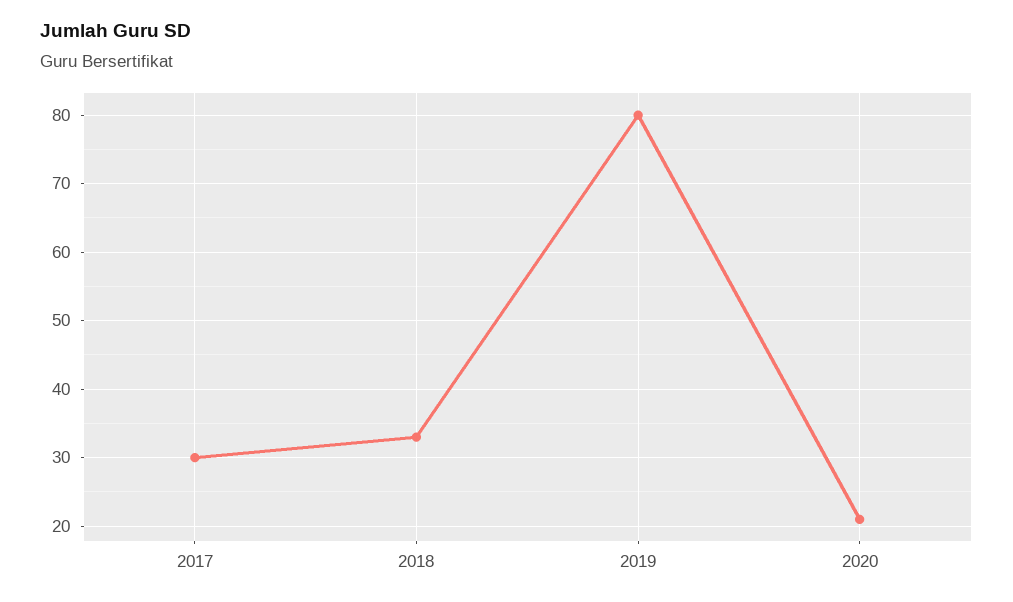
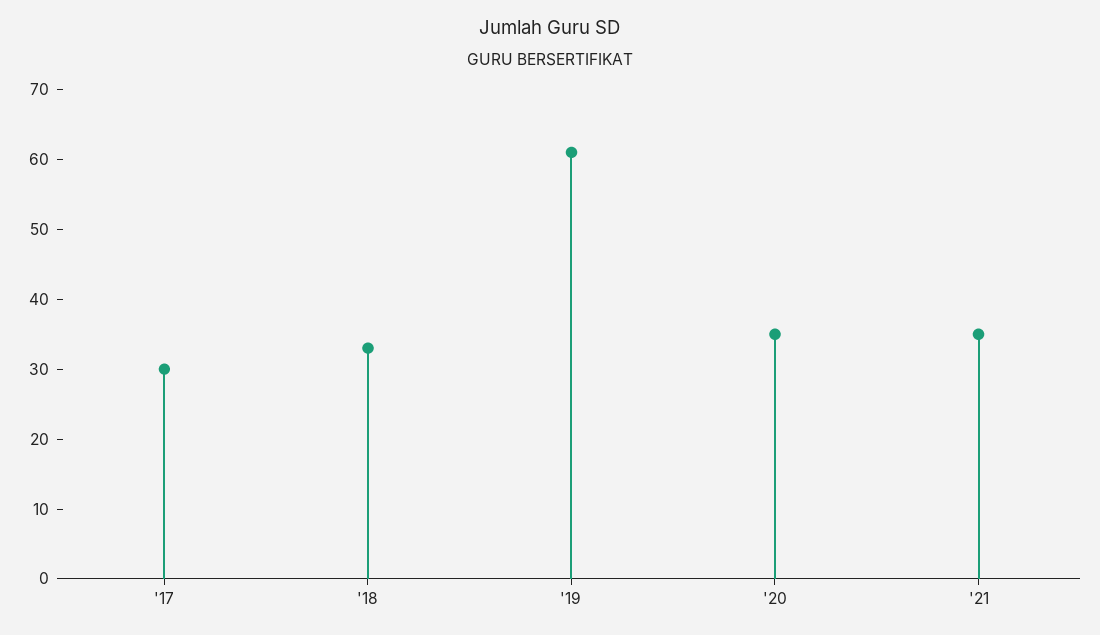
2019: 80 -> 60
2020: 21 -> 35
'21: none -> 35

